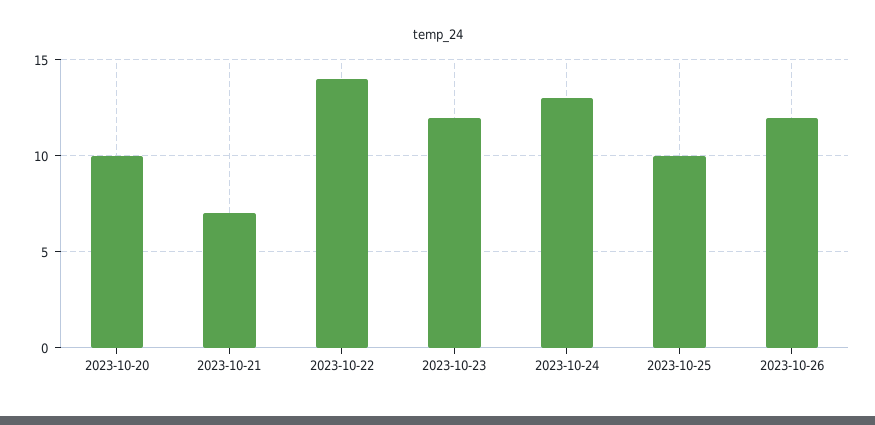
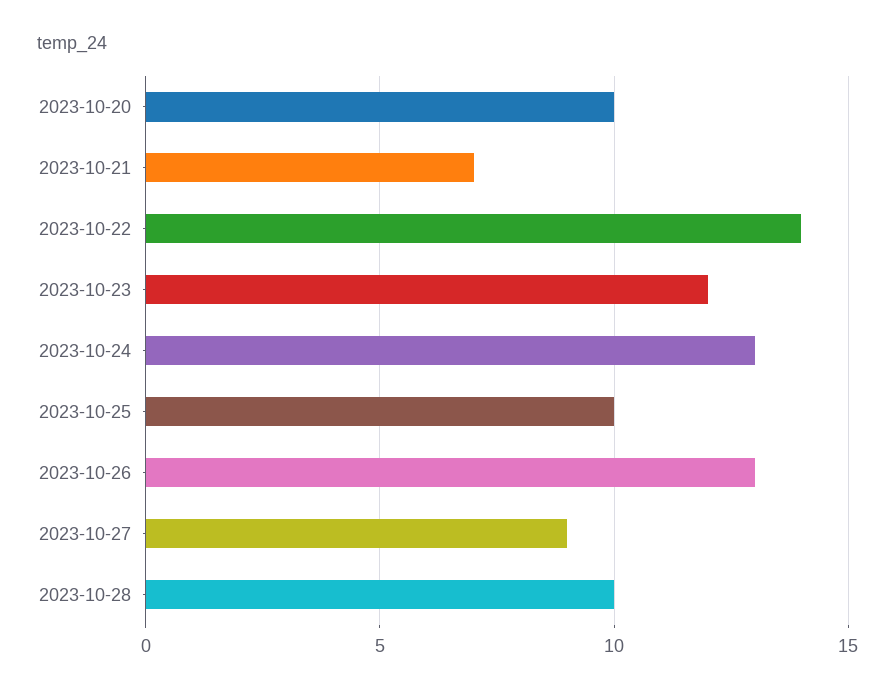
2023-10-26: 12 -> 13
2023-10-27: none -> 9
2023-10-28: none -> 10

